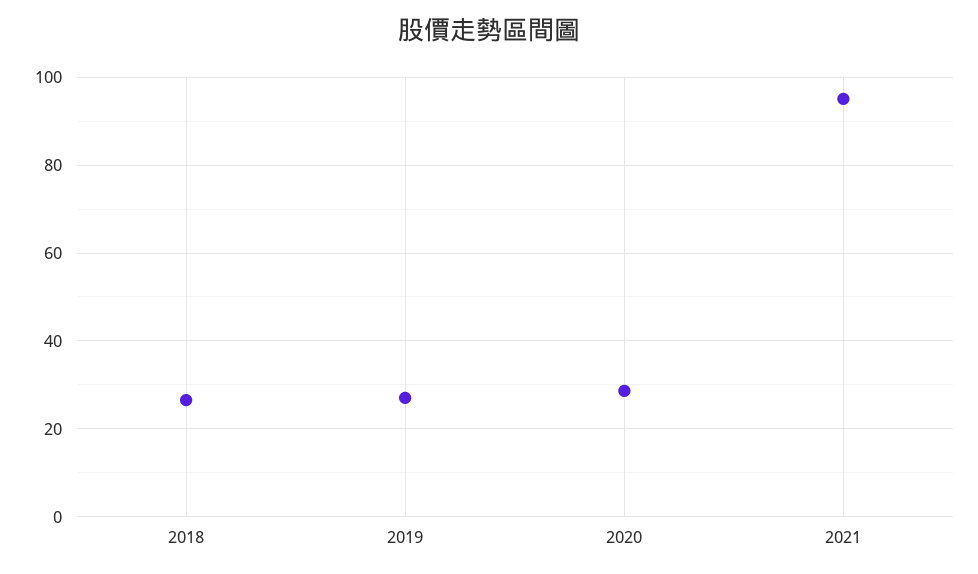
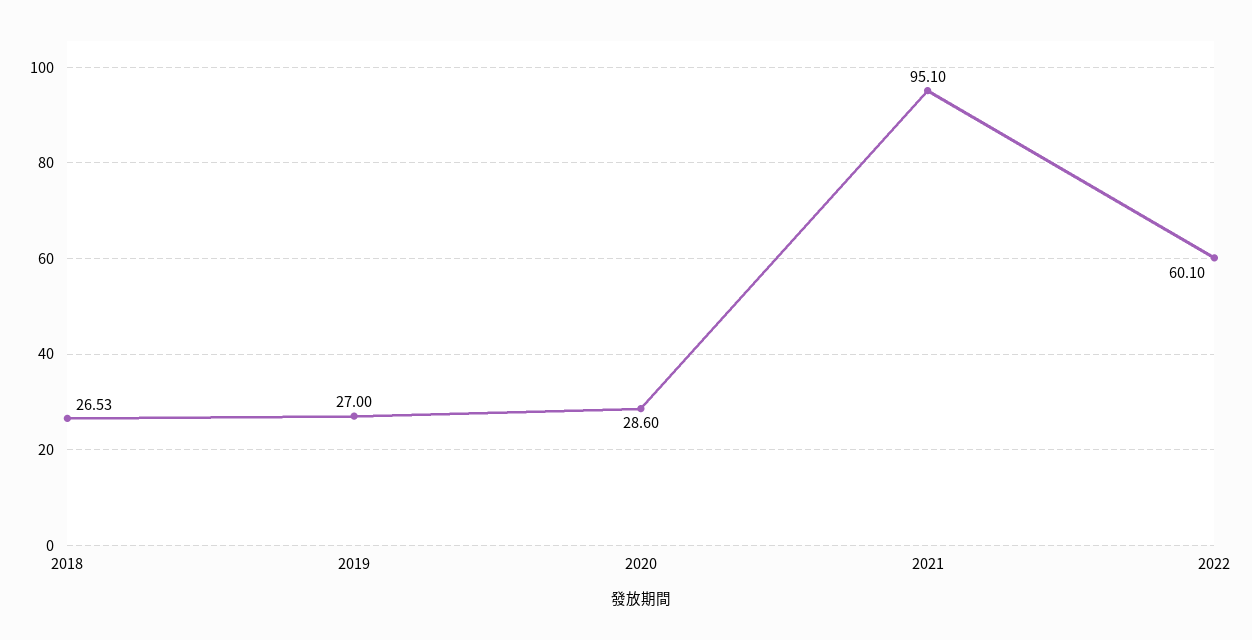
2022: none -> 60.1

